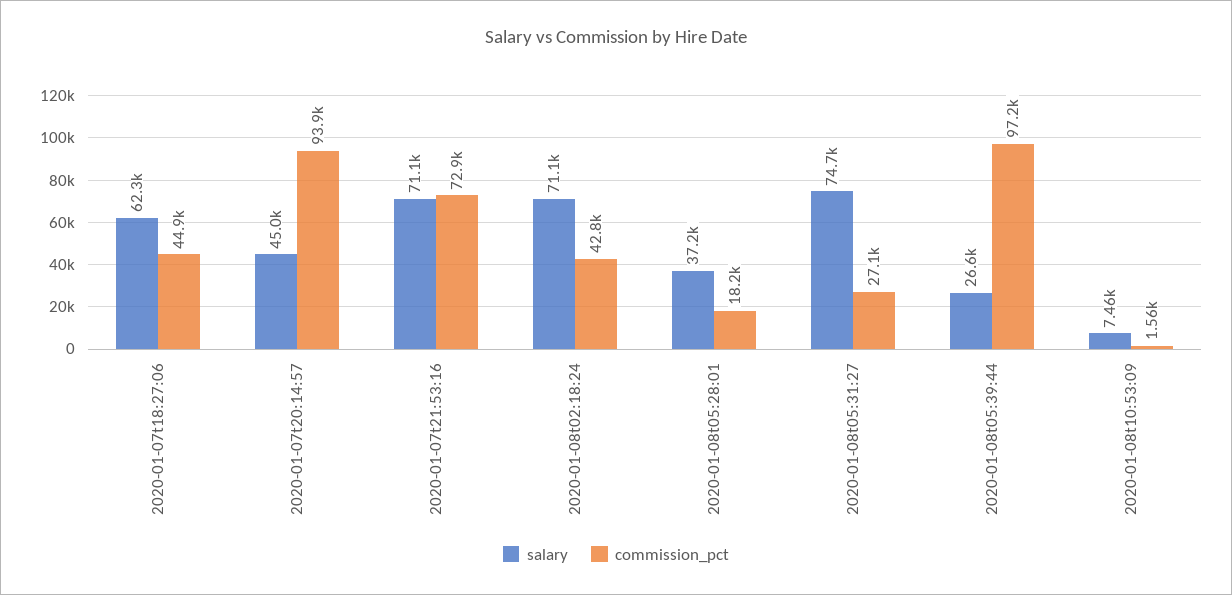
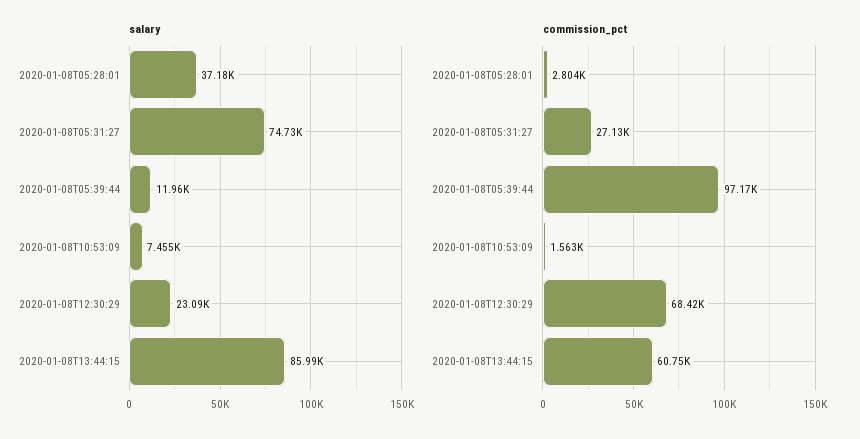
salary, 2020-01-07t18:27:06: 62300 -> none
commission_pct, 2020-01-07t18:27:06: 44900 -> none
salary, 2020-01-07t20:14:57: 45000 -> none
commission_pct, 2020-01-07t20:14:57: 93900 -> none
salary, 2020-01-07t21:53:16: 71100 -> none
commission_pct, 2020-01-07t21:53:16: 72900 -> none
salary, 2020-01-08t02:18:24: 71100 -> none
commission_pct, 2020-01-08t02:18:24: 42800 -> none
commission_pct, 2020-01-08t05:28:01: 18200 -> 2804
salary, 2020-01-08t05:39:44: 26600 -> 11960
salary, 2020-01-08T12:30:29: none -> 23090
salary, 2020-01-08T13:44:15: none -> 85990
commission_pct, 2020-01-08T12:30:29: none -> 68420
commission_pct, 2020-01-08T13:44:15: none -> 60750

